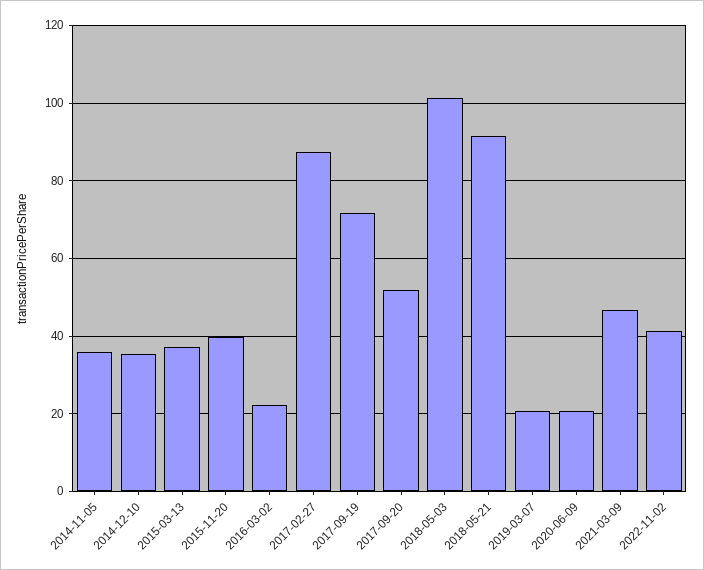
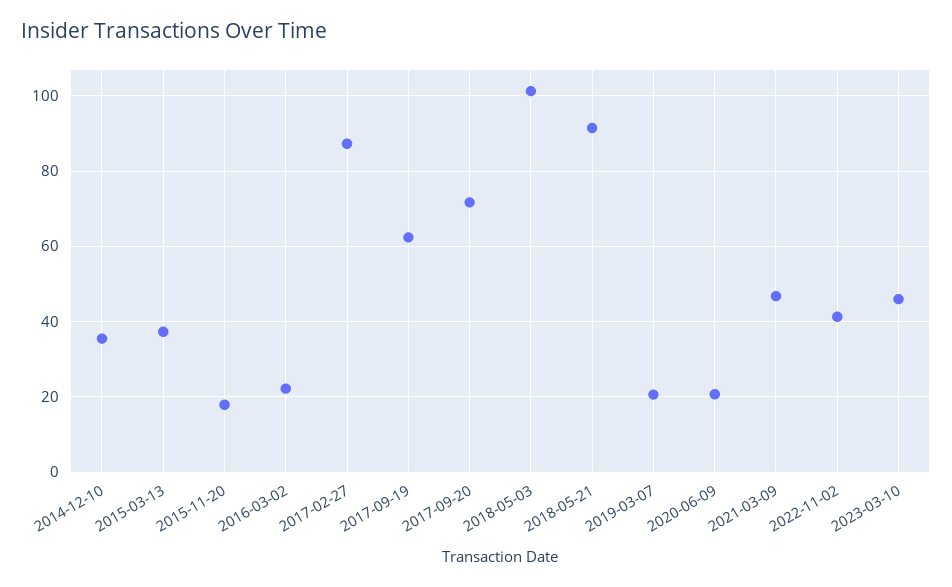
2014-11-05: 36 -> none
2015-11-20: 40 -> 18
2017-09-19: 72 -> 62
2017-09-20: 52 -> 72
2023-03-10: none -> 46

